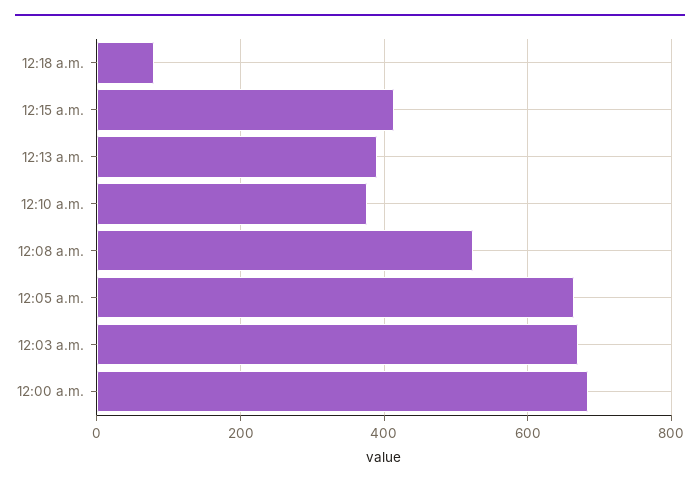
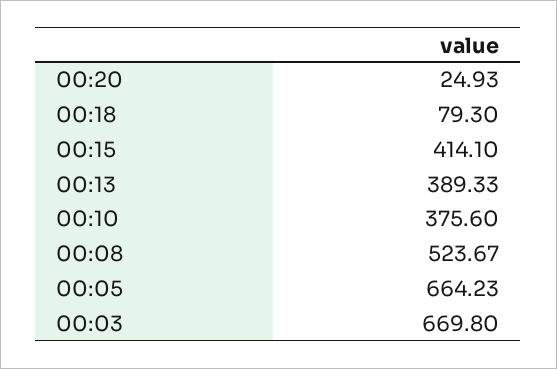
12:00 a.m.: 680 -> none
00:20: none -> 24.93

